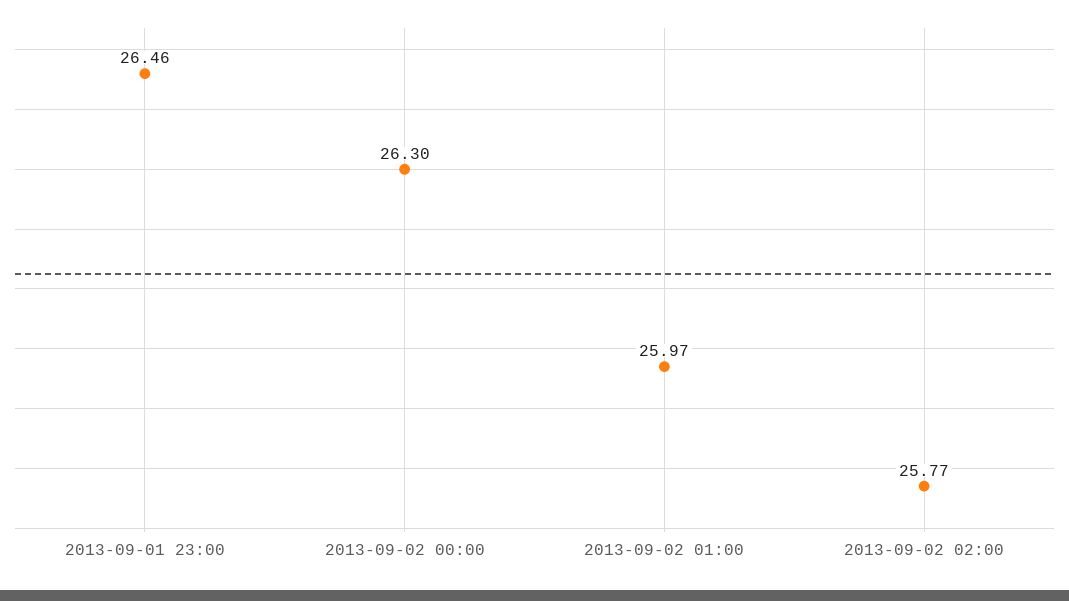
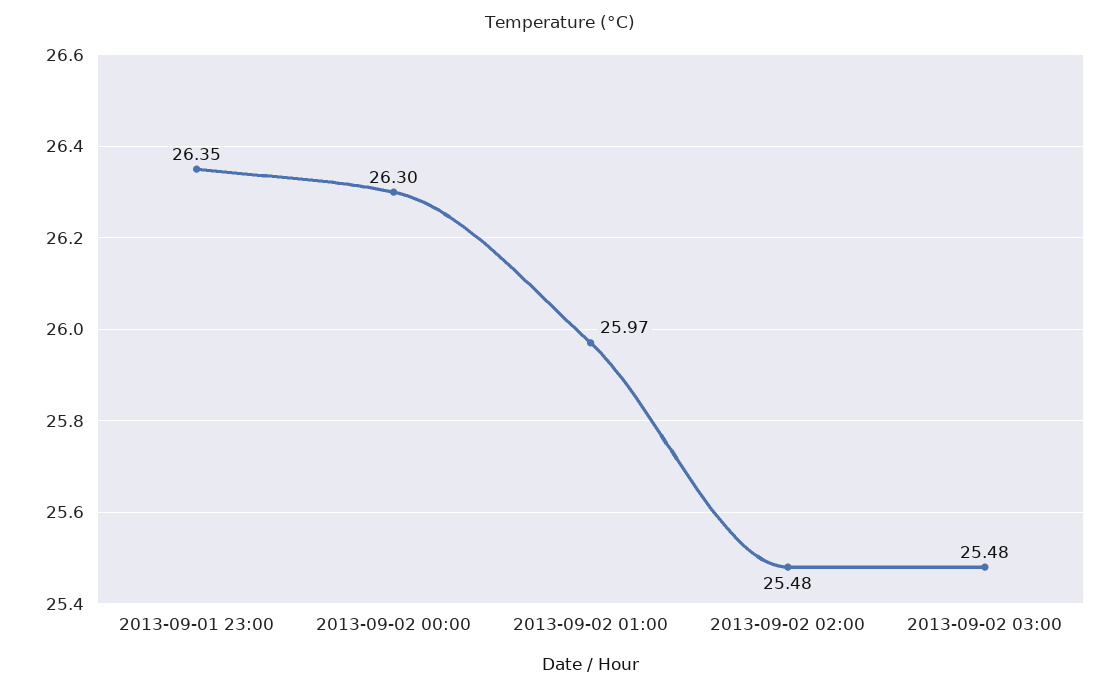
2013-09-01 23:00: 26.46 -> 26.35
2013-09-02 02:00: 25.77 -> 25.48
2013-09-02 03:00: none -> 25.48

